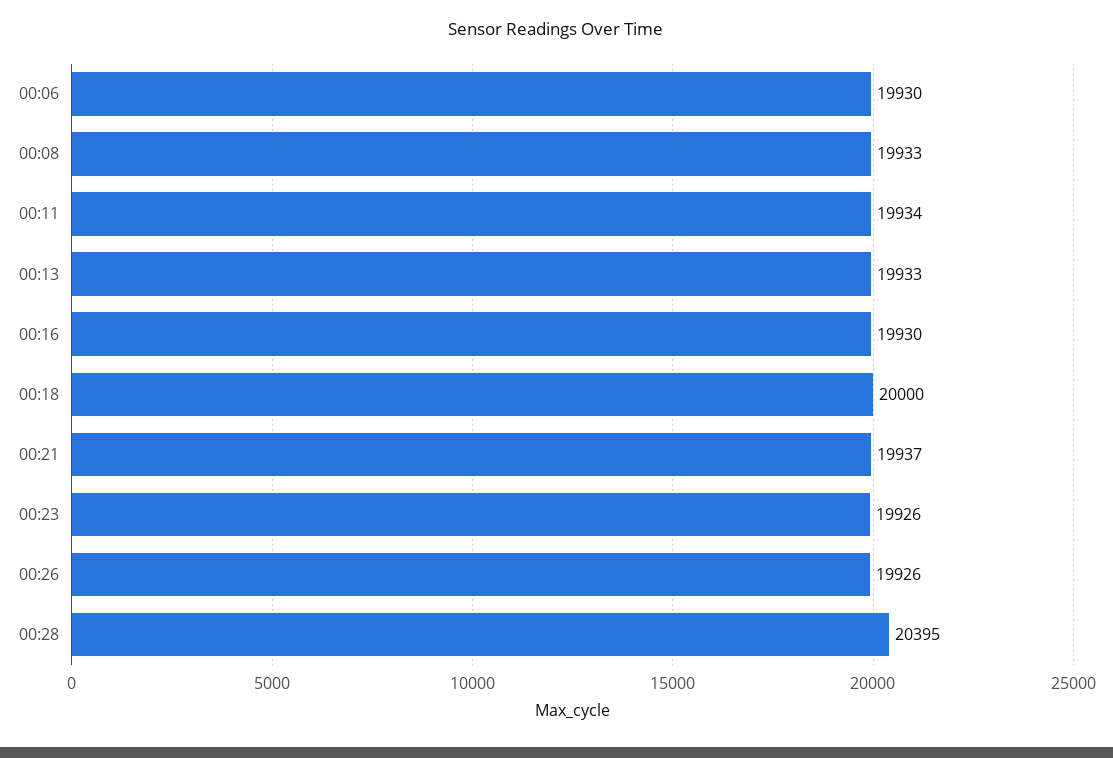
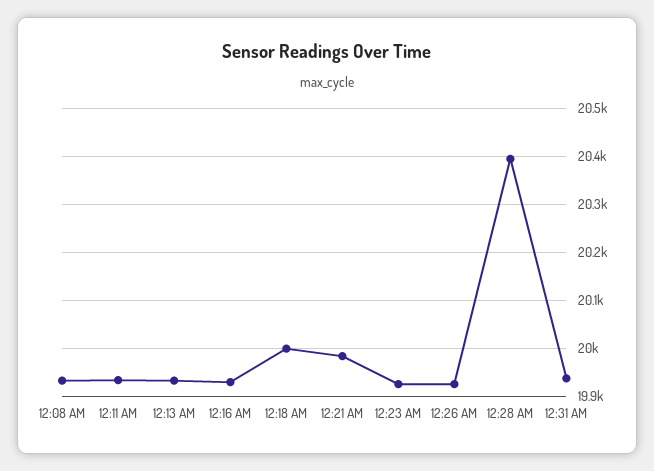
00:06: 19930 -> none
00:21: 19937 -> 19980
12:31 AM: none -> 19940

